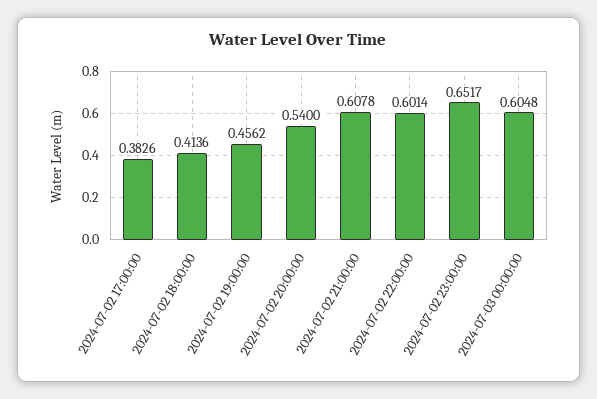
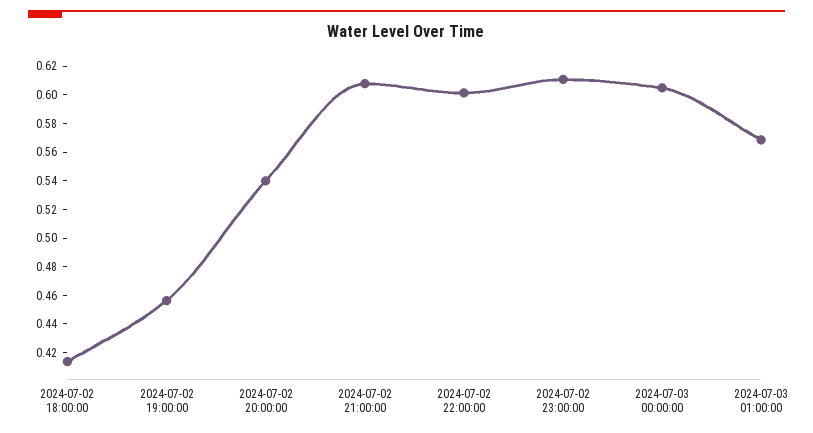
2024-07-02 17:00:00: 0.3826 -> none
2024-07-02 23:00:00: 0.6517 -> 0.61
2024-07-03 01:00:00: none -> 0.57

